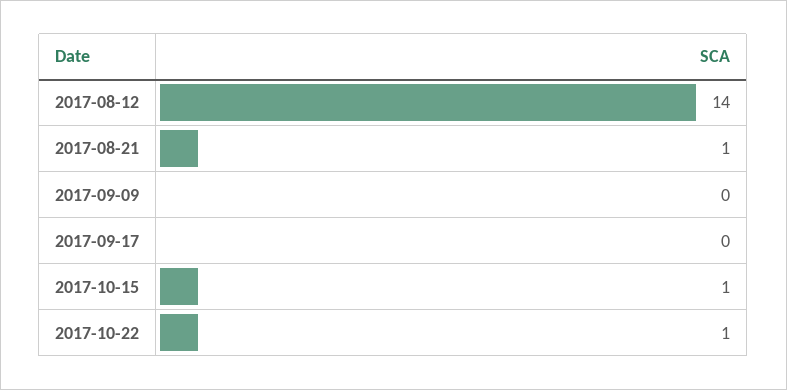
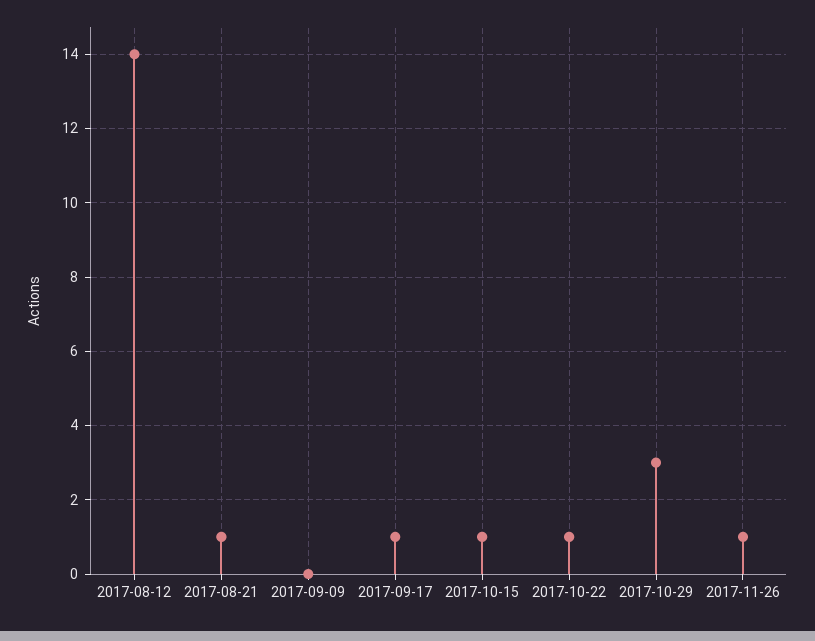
2017-09-17: 0 -> 1
2017-10-29: none -> 3
2017-11-26: none -> 1

